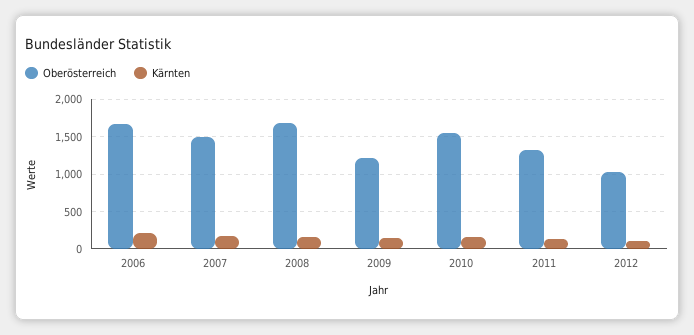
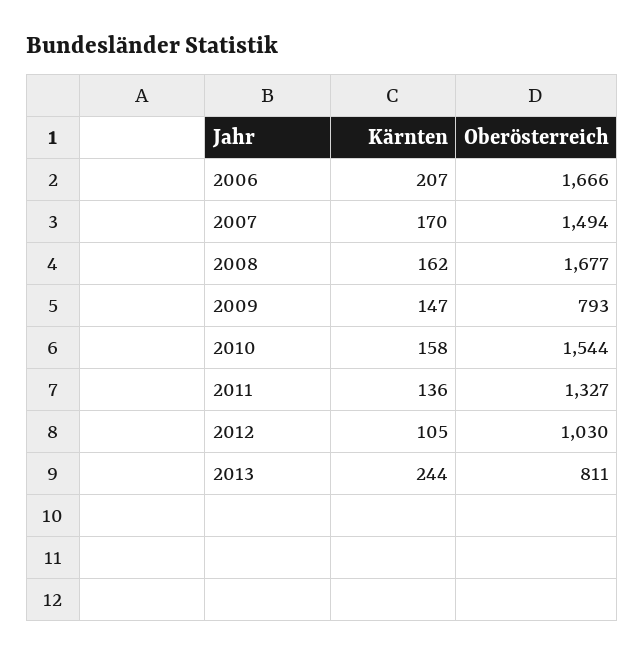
Oberösterreich, 2009: 1200 -> 793
Kärnten, 2013: none -> 244
Oberösterreich, 2013: none -> 811

